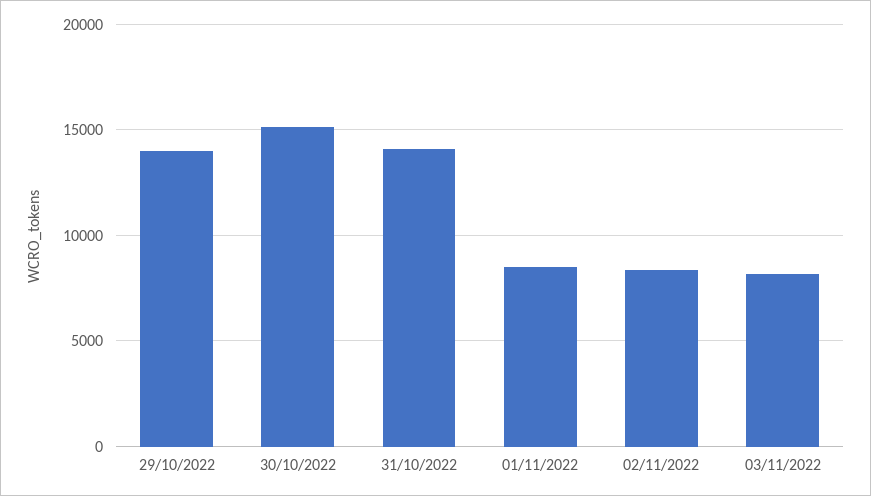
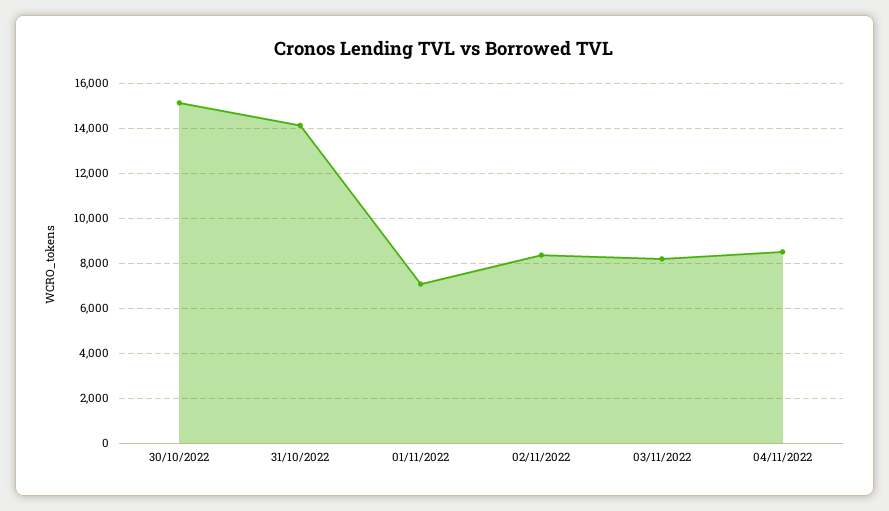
29/10/2022: 14000 -> none
01/11/2022: 8500 -> 7000
04/11/2022: none -> 8500

